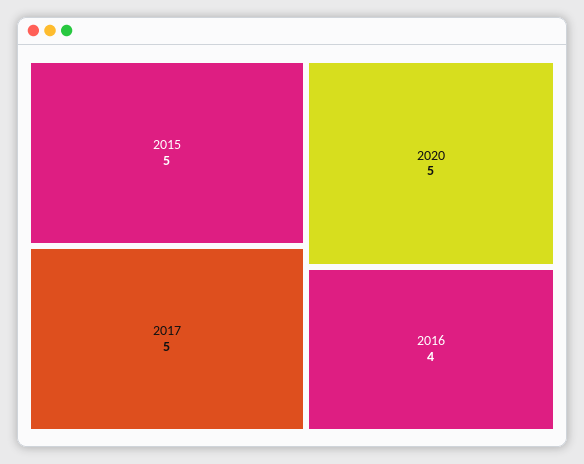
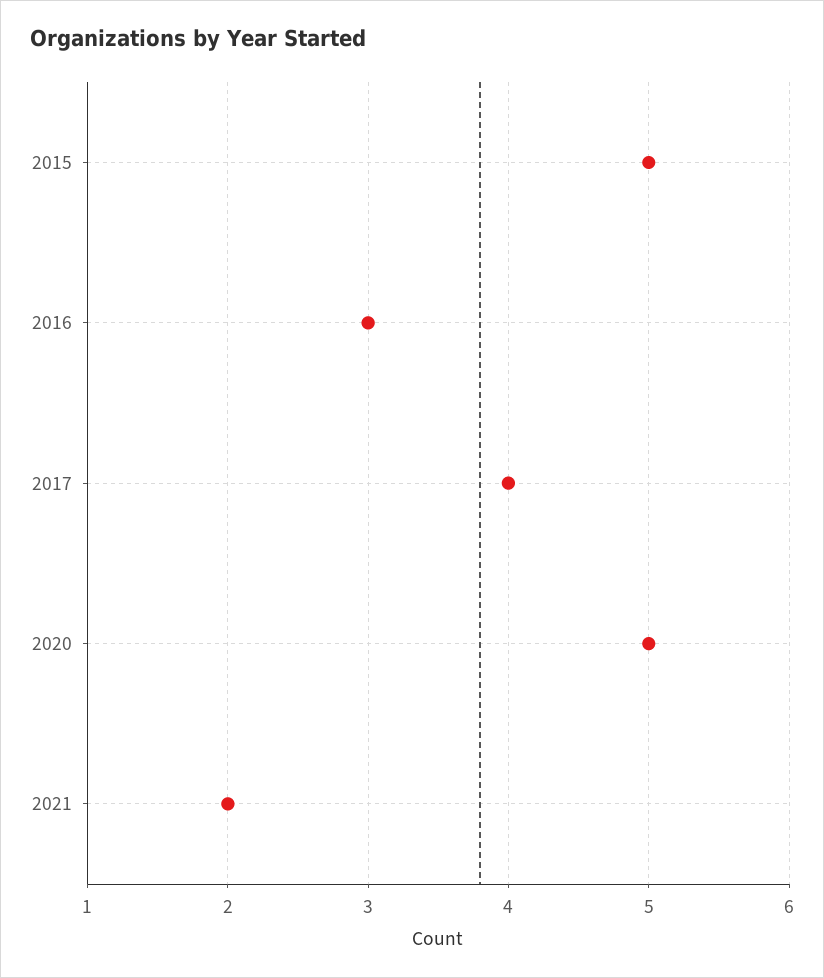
2017: 5 -> 4
2016: 4 -> 3
2021: none -> 2

